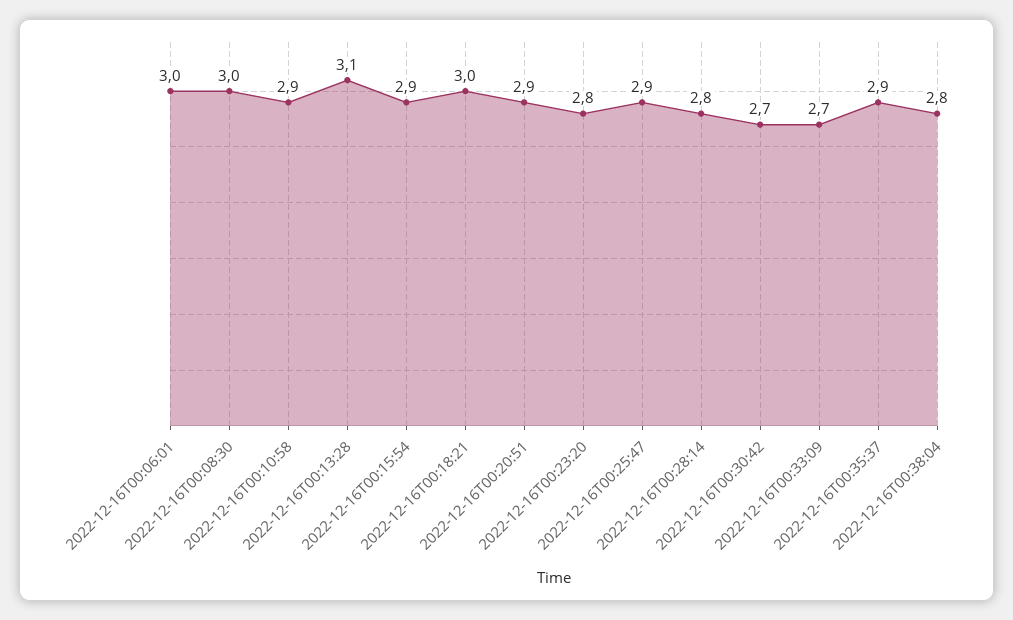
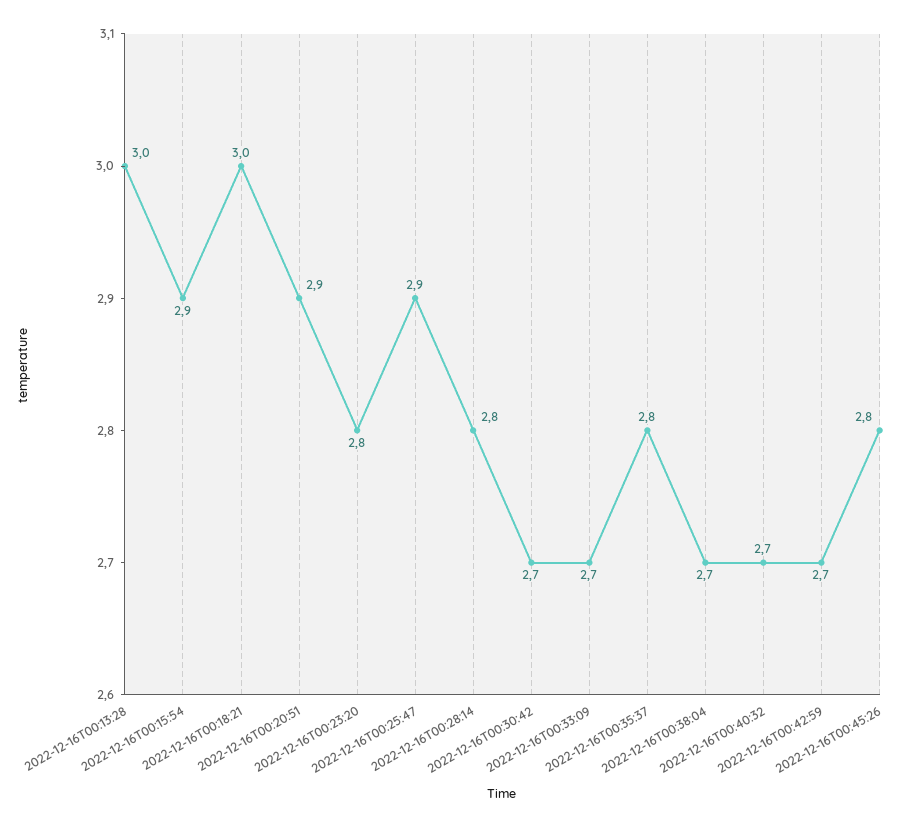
2022-12-16T00:06:01: 3 -> none
2022-12-16T00:08:30: 3 -> none
2022-12-16T00:10:58: 2.9 -> none
2022-12-16T00:13:28: 3.1 -> 3
2022-12-16T00:35:37: 2.9 -> 2.8
2022-12-16T00:38:04: 2.8 -> 2.7
2022-12-16T00:40:32: none -> 2.7
2022-12-16T00:42:59: none -> 2.7
2022-12-16T00:45:26: none -> 2.8

